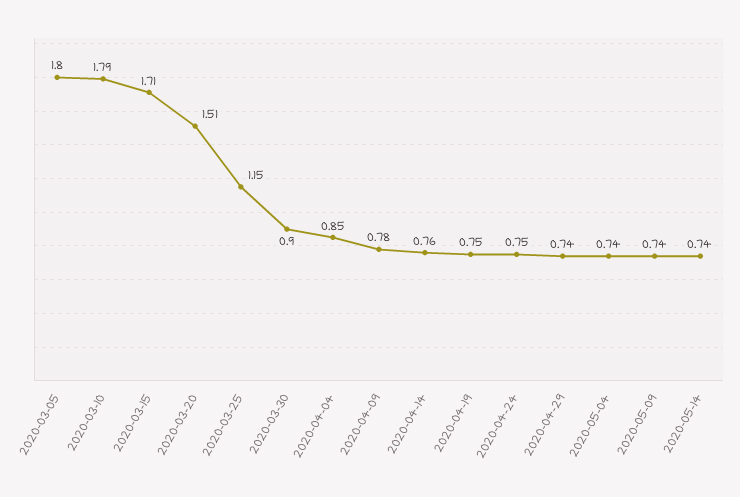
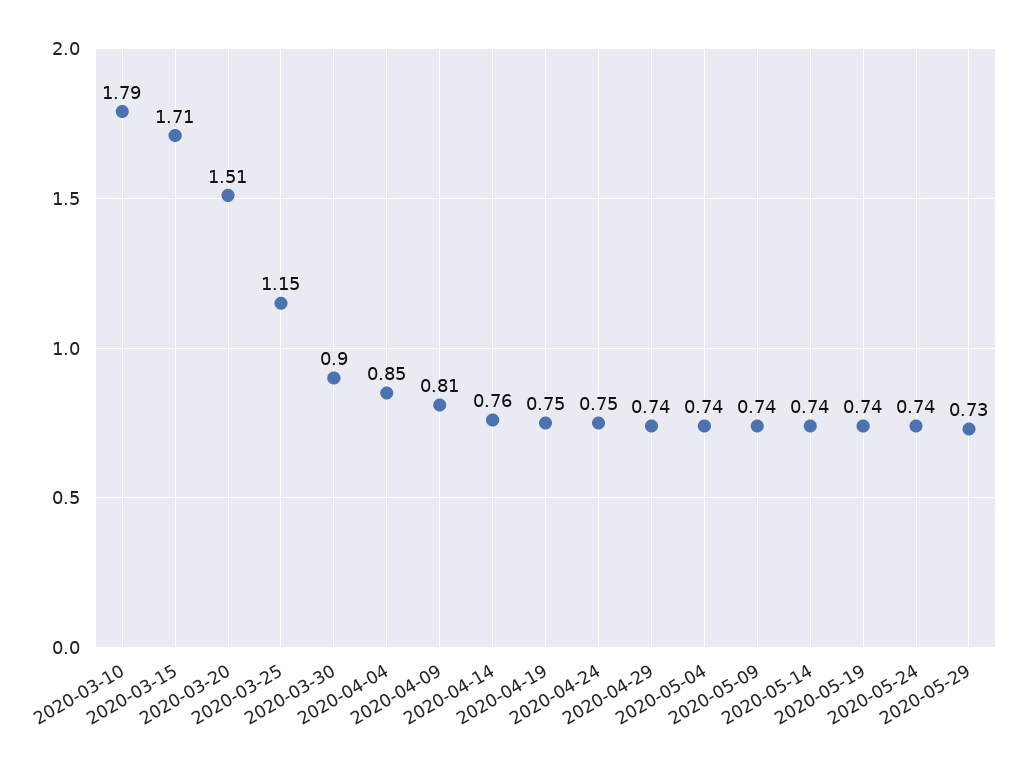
2020-03-05: 1.8 -> none
2020-04-09: 0.78 -> 0.81
2020-05-19: none -> 0.74
2020-05-24: none -> 0.74
2020-05-29: none -> 0.73

